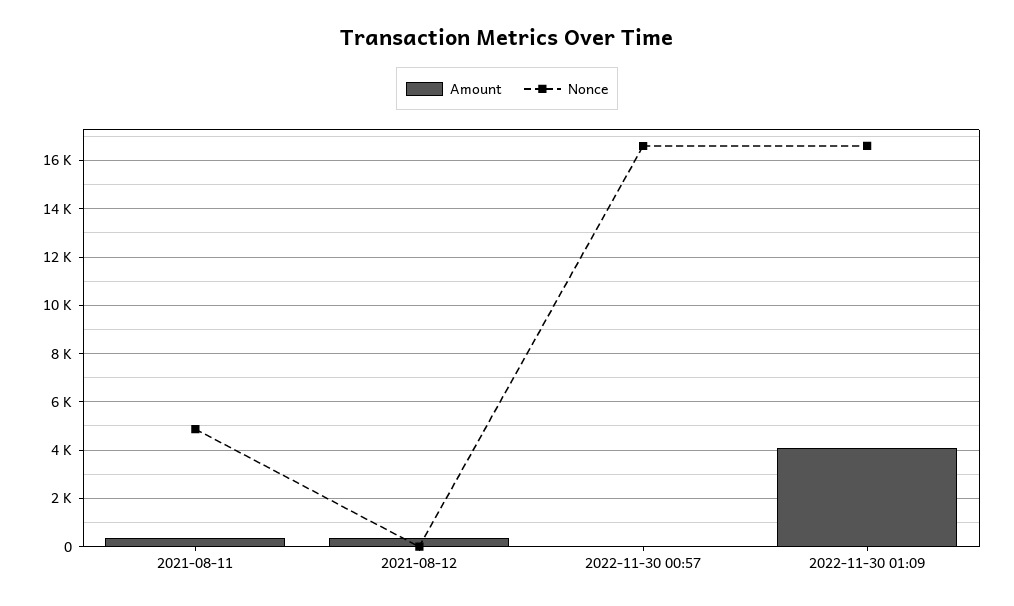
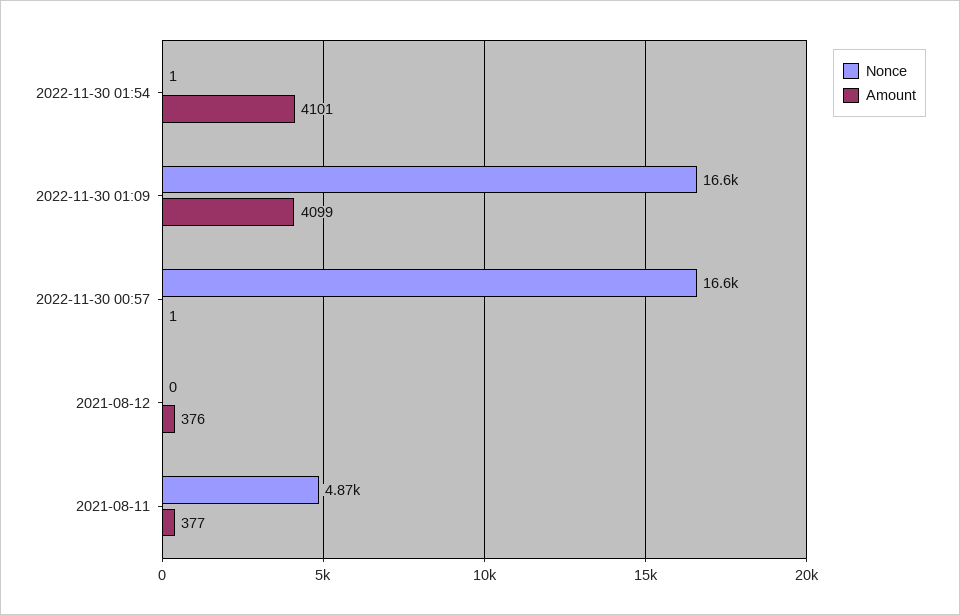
Nonce, 2022-11-30 01:54: none -> 1
Amount, 2022-11-30 01:54: none -> 4101

